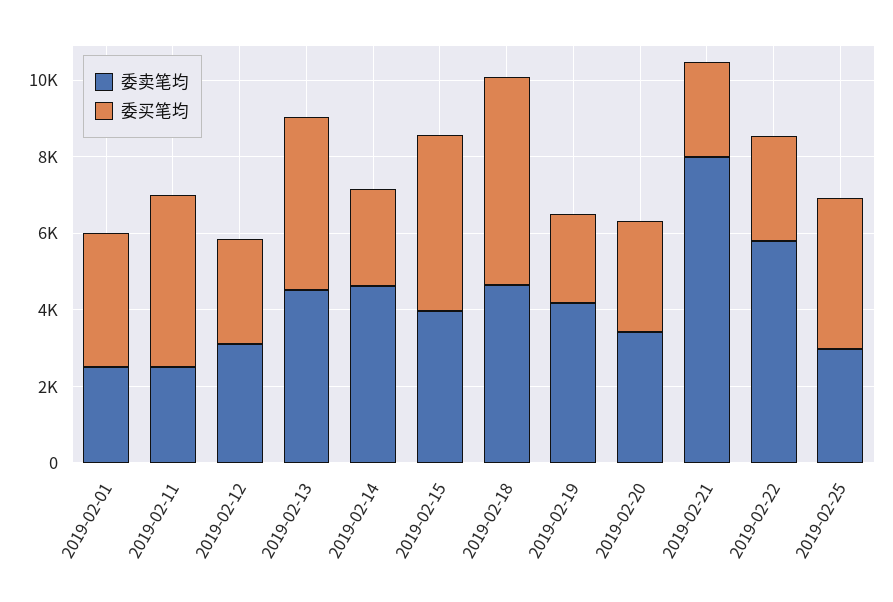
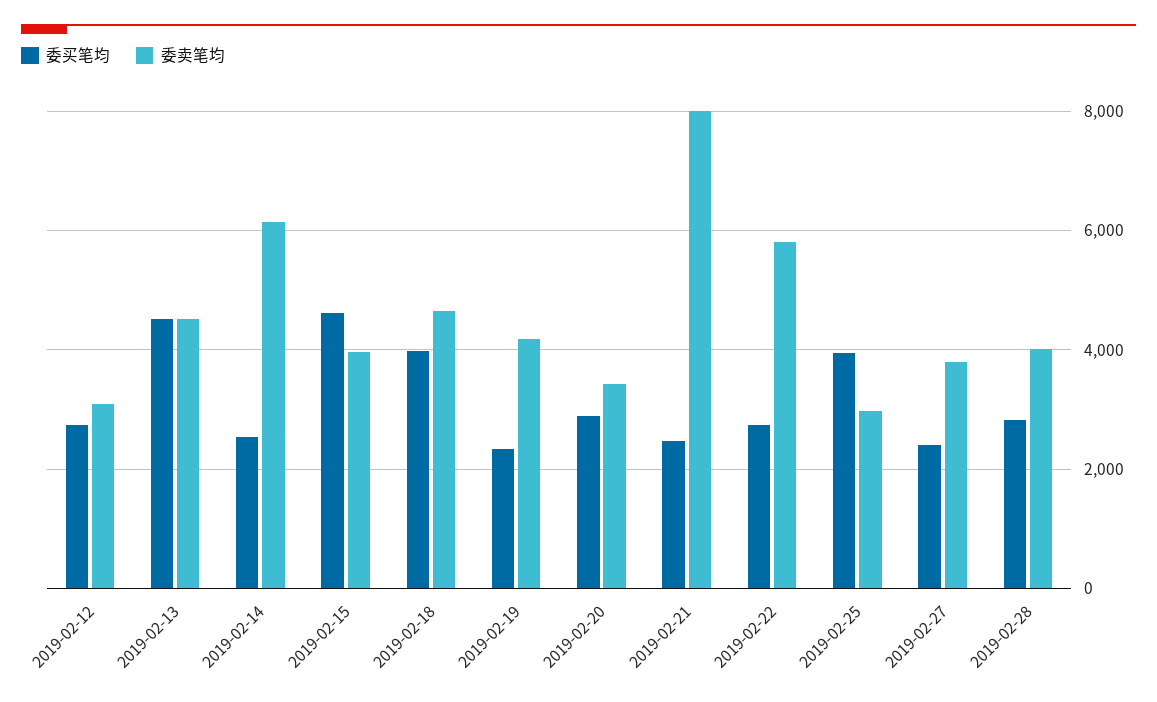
委卖笔均, 2019-02-01: 2500 -> none
委买笔均, 2019-02-01: 3500 -> none
委卖笔均, 2019-02-11: 2500 -> none
委买笔均, 2019-02-11: 4500 -> none
委卖笔均, 2019-02-14: 4500 -> 6200
委买笔均, 2019-02-18: 5500 -> 4000
委买笔均, 2019-02-27: none -> 2400
委卖笔均, 2019-02-27: none -> 3800
委买笔均, 2019-02-28: none -> 2800
委卖笔均, 2019-02-28: none -> 4000

